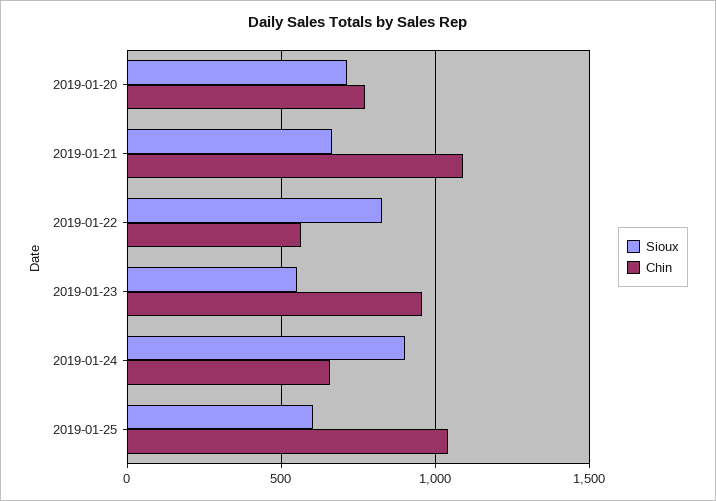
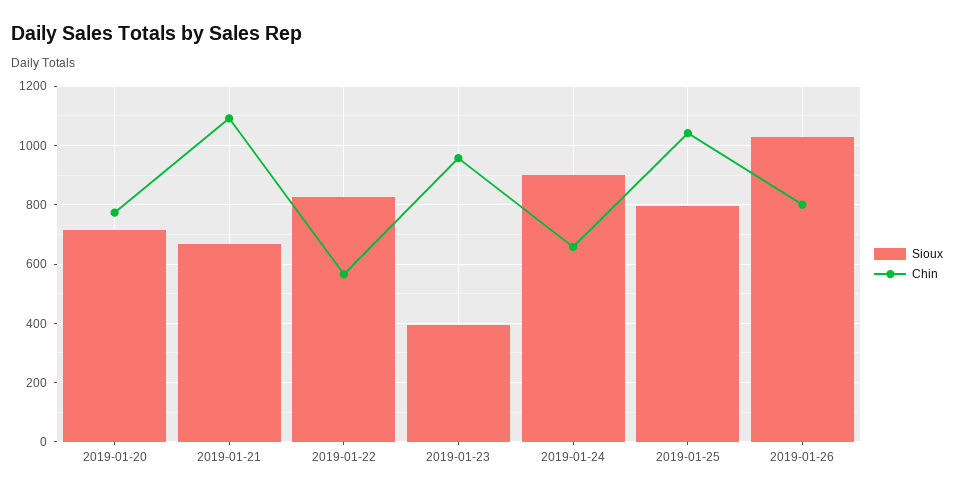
Sioux, 2019-01-23: 550 -> 400
Sioux, 2019-01-25: 600 -> 800
Sioux, 2019-01-26: none -> 1025
Chin, 2019-01-26: none -> 800

